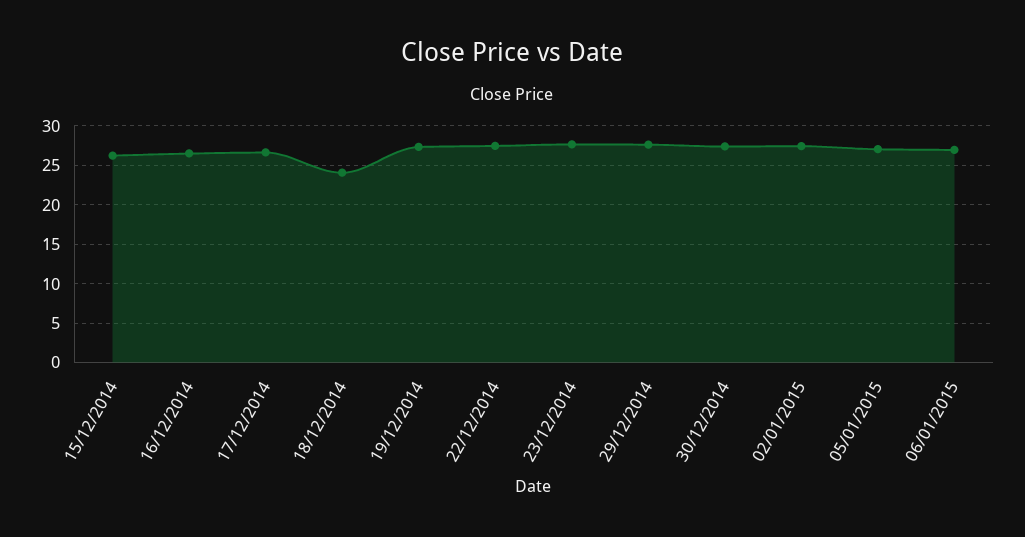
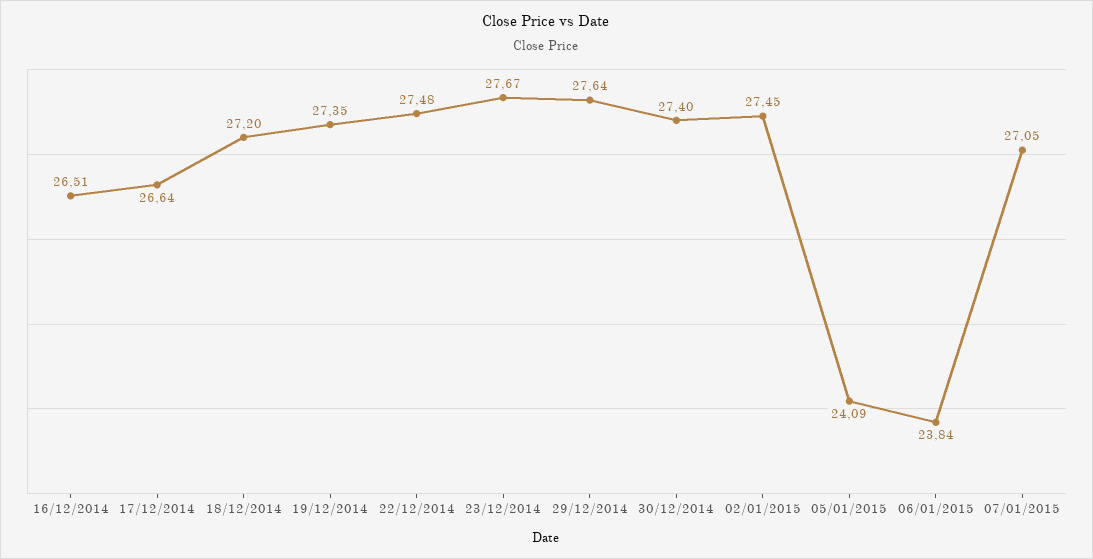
15/12/2014: 26 -> none
18/12/2014: 24 -> 27.2
05/01/2015: 27 -> 24.09
06/01/2015: 27 -> 23.84
07/01/2015: none -> 27.05

